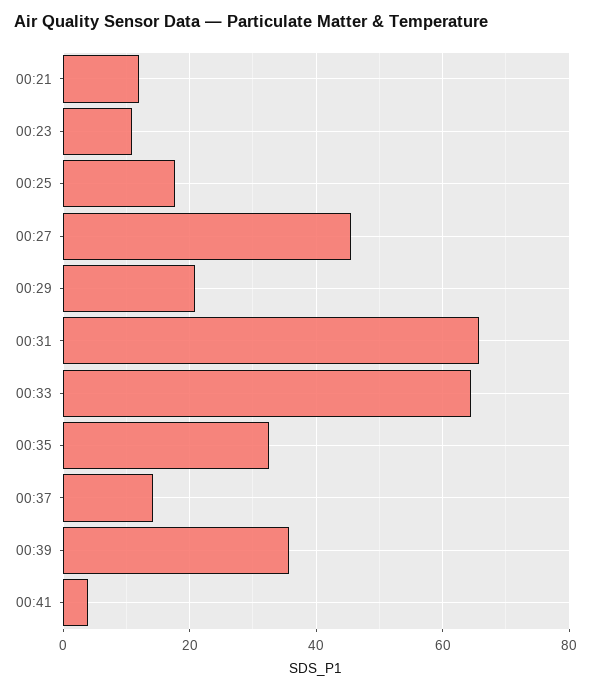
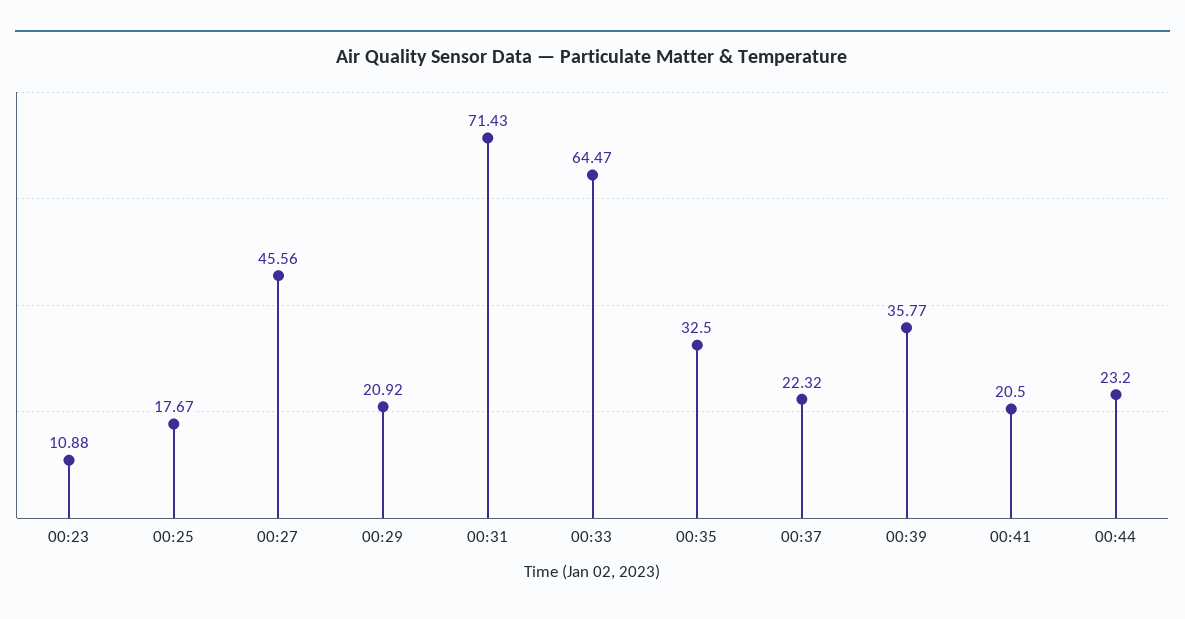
00:21: 12 -> none
00:31: 66 -> 71.43
00:37: 14 -> 22.32
00:41: 4 -> 20.5
00:44: none -> 23.2

